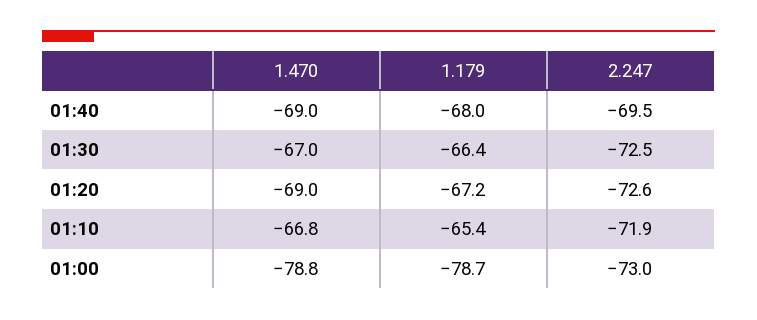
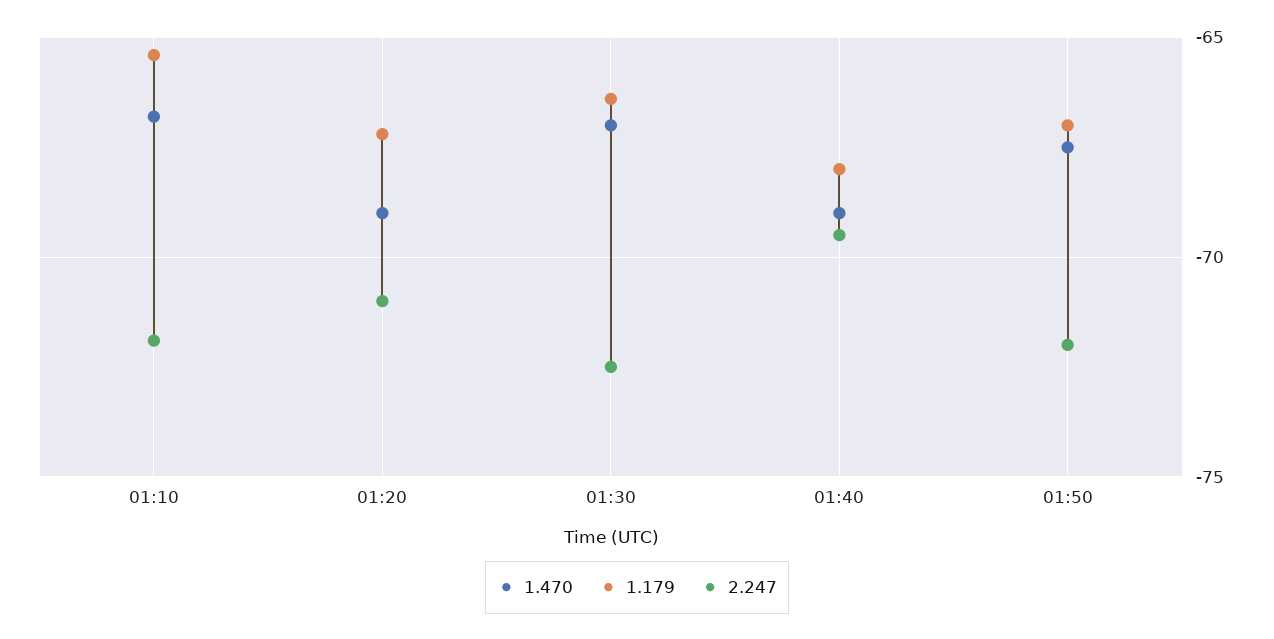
2.247, 01:20: -72.6 -> -71
1.470, 01:00: -78.8 -> none
1.179, 01:00: -78.7 -> none
2.247, 01:00: -73 -> none
1.470, 01:50: none -> -67.5
1.179, 01:50: none -> -67
2.247, 01:50: none -> -72

